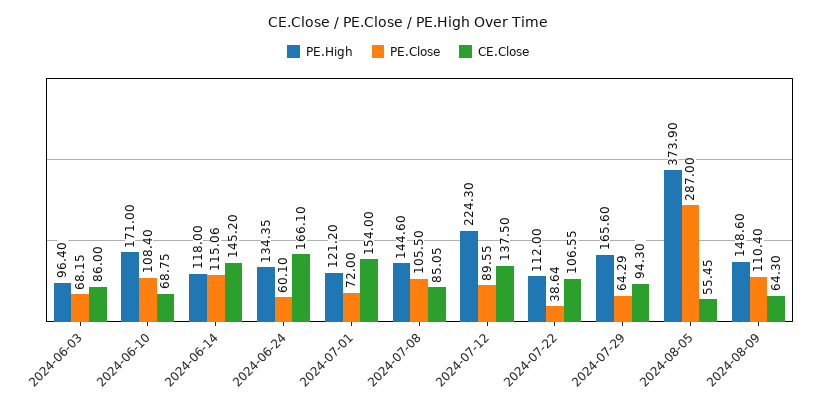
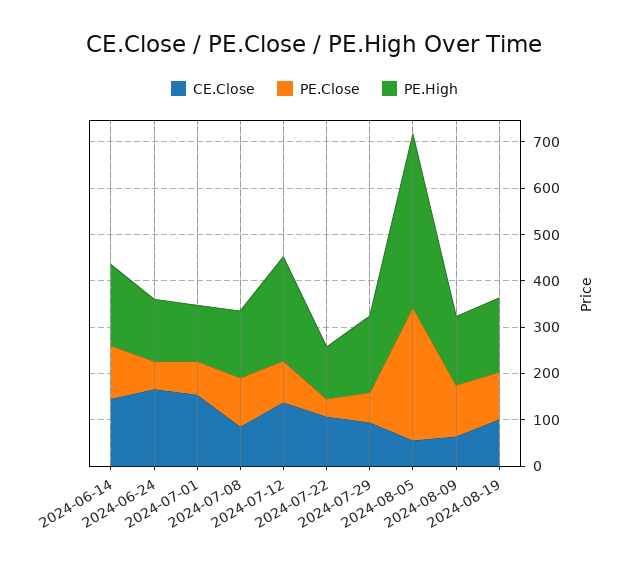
PE.High, 2024-06-03: 96.4 -> none
PE.Close, 2024-06-03: 68.15 -> none
CE.Close, 2024-06-03: 86 -> none
PE.High, 2024-06-10: 171 -> none
PE.Close, 2024-06-10: 108.4 -> none
CE.Close, 2024-06-10: 68.75 -> none
PE.High, 2024-06-14: 118 -> 180
CE.Close, 2024-08-19: none -> 100
PE.Close, 2024-08-19: none -> 100
PE.High, 2024-08-19: none -> 160

